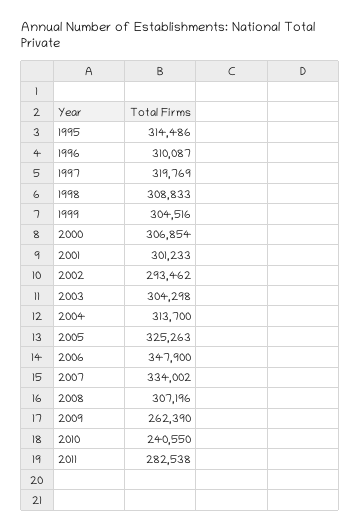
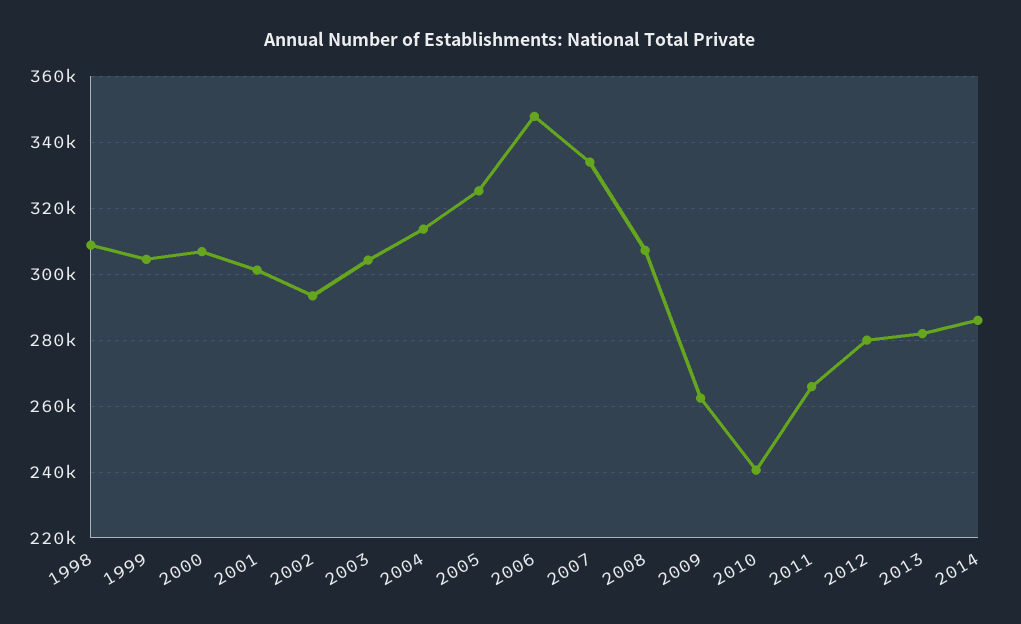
1995: 314486 -> none
1996: 310087 -> none
1997: 319769 -> none
2011: 282538 -> 266000
2012: none -> 280000
2013: none -> 282000
2014: none -> 286000

